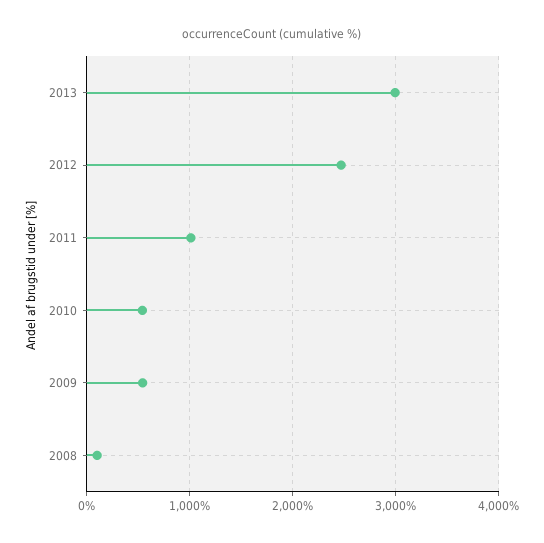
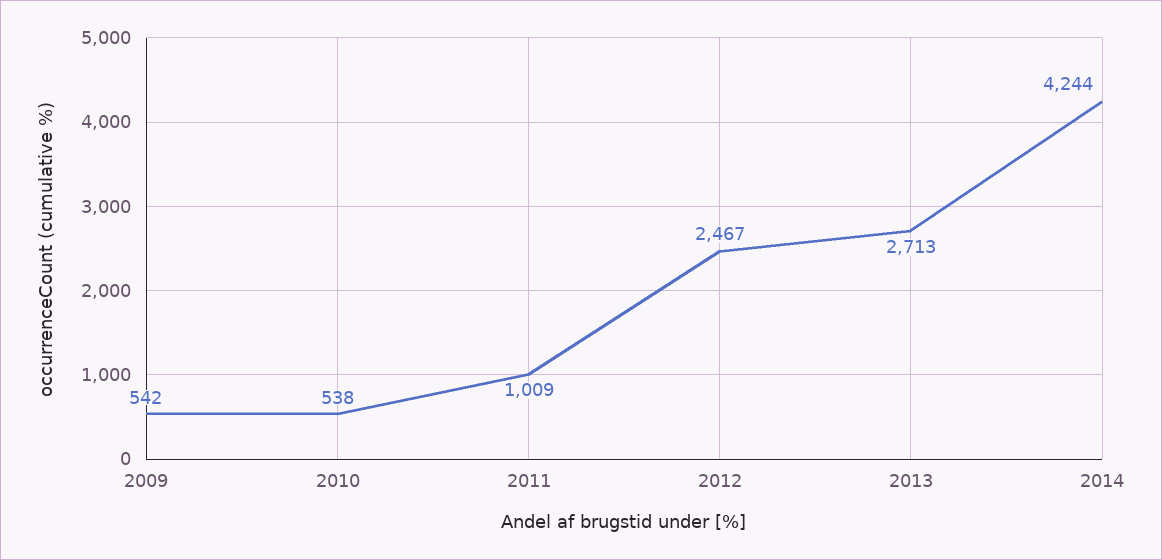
2013: 3000 -> 2713
2008: 100 -> none
2014: none -> 4244

